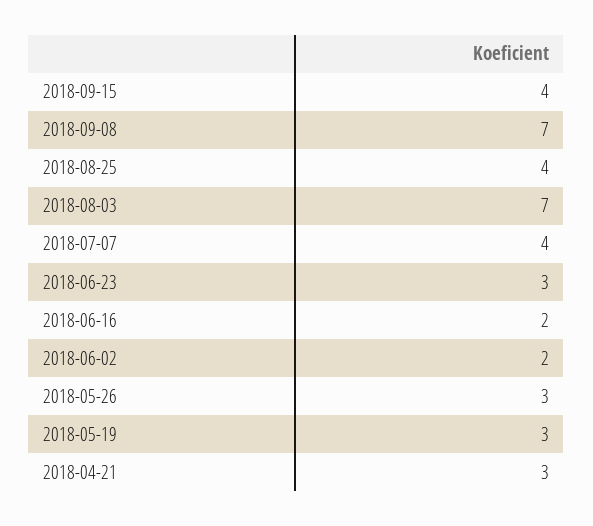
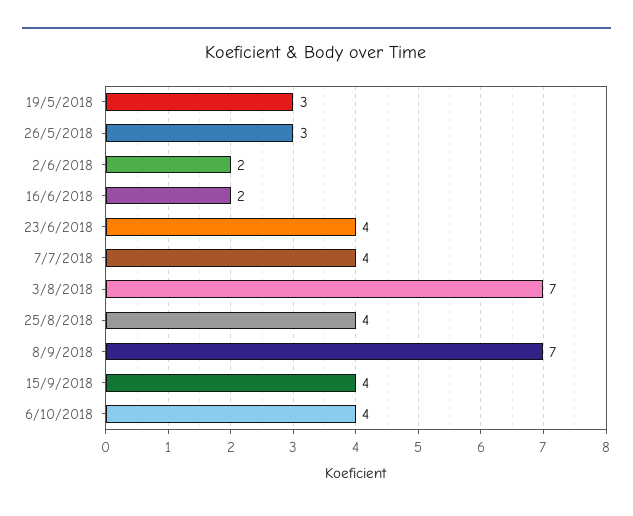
2018-06-23: 3 -> 4
2018-04-21: 3 -> none
6/10/2018: none -> 4

